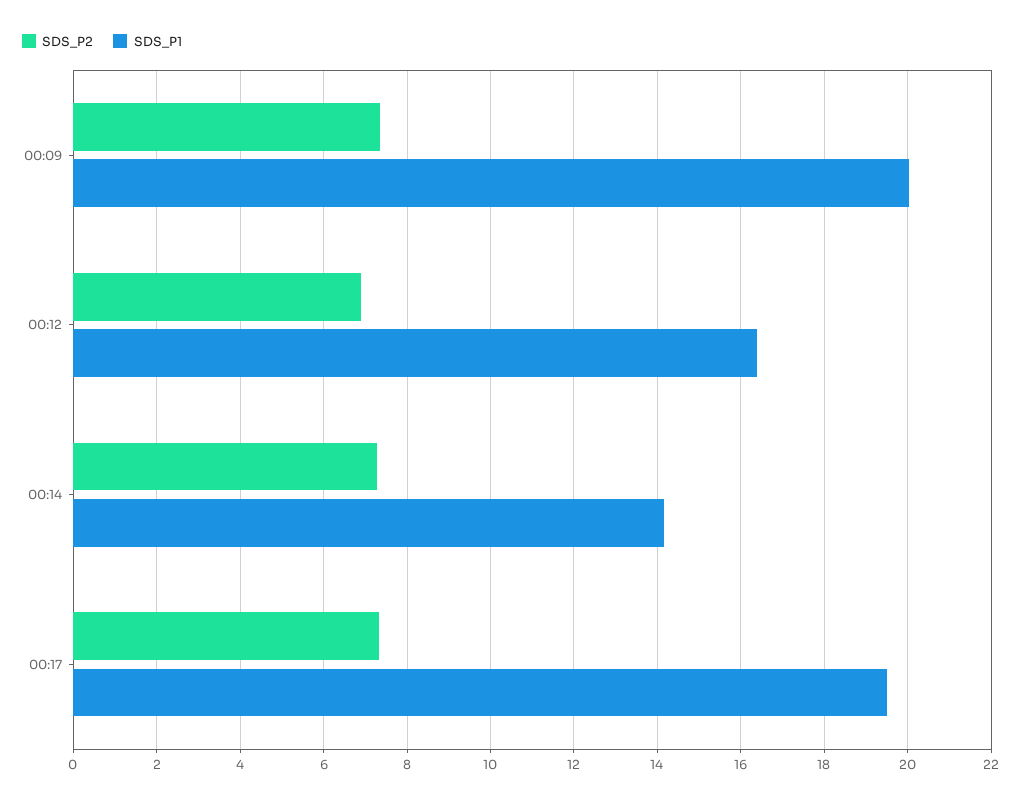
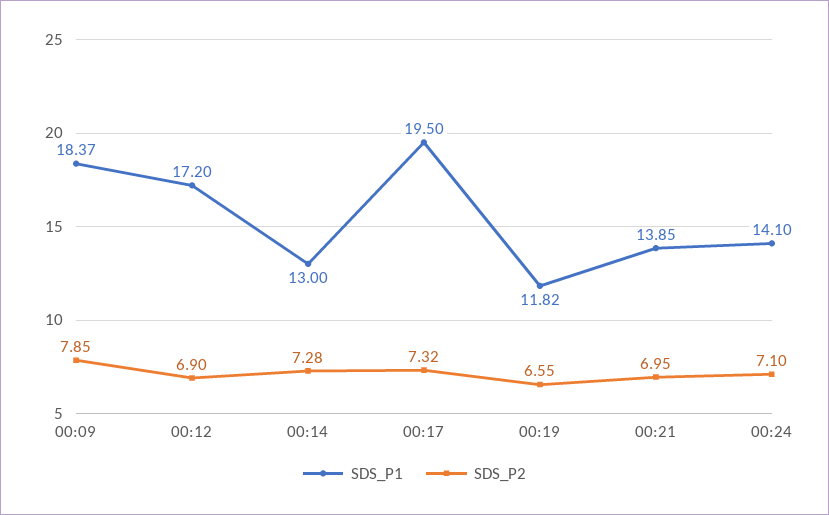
SDS_P2, 00:09: 7.4 -> 7.85
SDS_P1, 00:09: 20 -> 18.37
SDS_P1, 00:12: 16.4 -> 17.2
SDS_P1, 00:14: 14.2 -> 13
SDS_P1, 00:19: none -> 11.82
SDS_P2, 00:19: none -> 6.55
SDS_P1, 00:21: none -> 13.85
SDS_P2, 00:21: none -> 6.95
SDS_P1, 00:24: none -> 14.1
SDS_P2, 00:24: none -> 7.1

